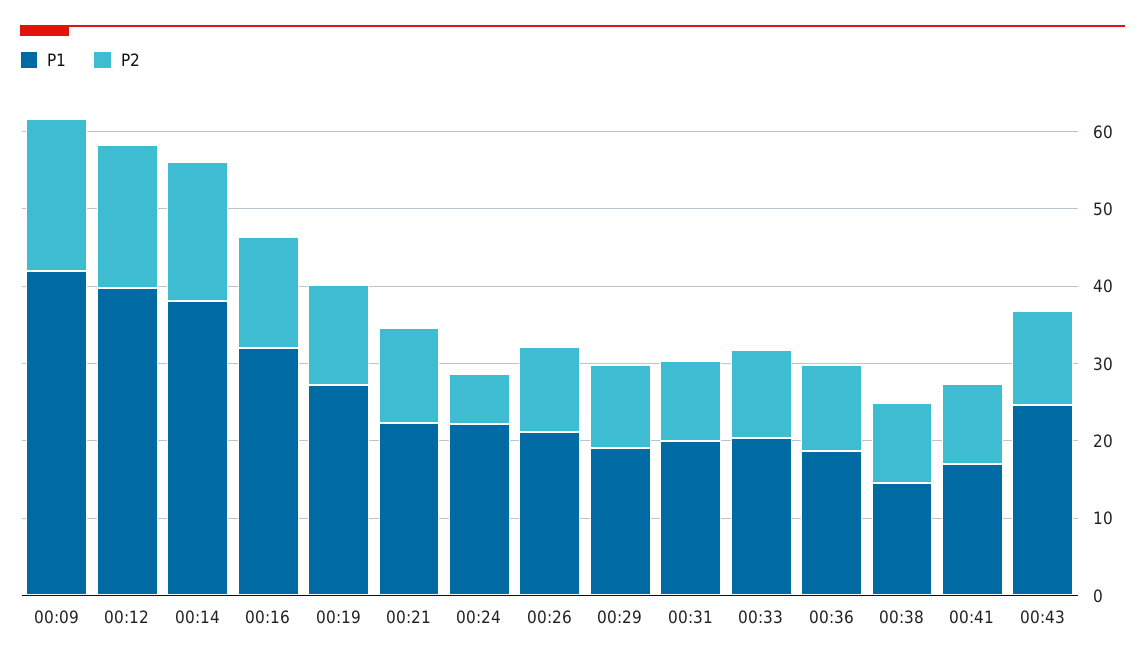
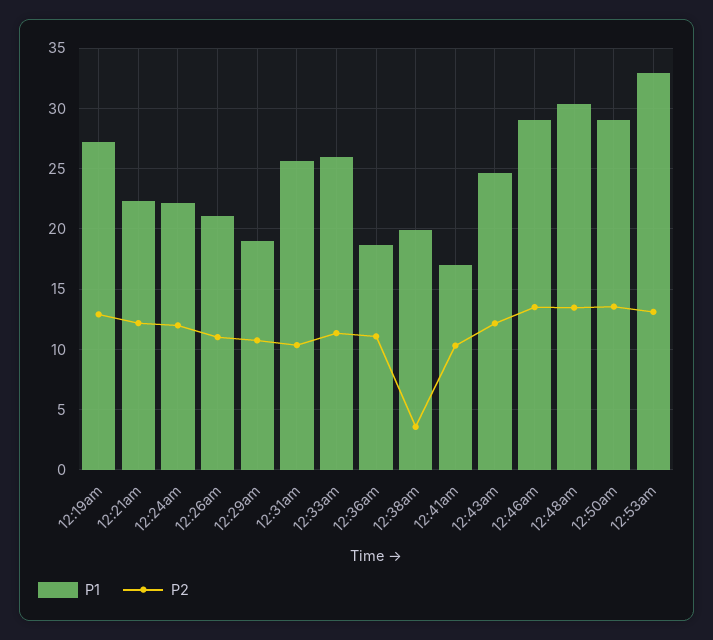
P1, 00:09: 42 -> none
P2, 00:09: 20 -> none
P1, 00:12: 40 -> none
P2, 00:12: 18 -> none
P1, 00:14: 38 -> none
P2, 00:14: 18 -> none
P1, 00:16: 32 -> none
P2, 00:16: 14 -> none
P2, 00:24: 6 -> 12
P1, 00:31: 20 -> 25.5
P1, 00:33: 20 -> 26
P1, 00:38: 14 -> 20
P2, 00:38: 10 -> 3.5
P1, 12:46am: none -> 29
P2, 12:46am: none -> 13.5
P1, 12:48am: none -> 30.5
P2, 12:48am: none -> 13.5
P1, 12:50am: none -> 29
P2, 12:50am: none -> 13.5
P1, 12:53am: none -> 33
P2, 12:53am: none -> 13

